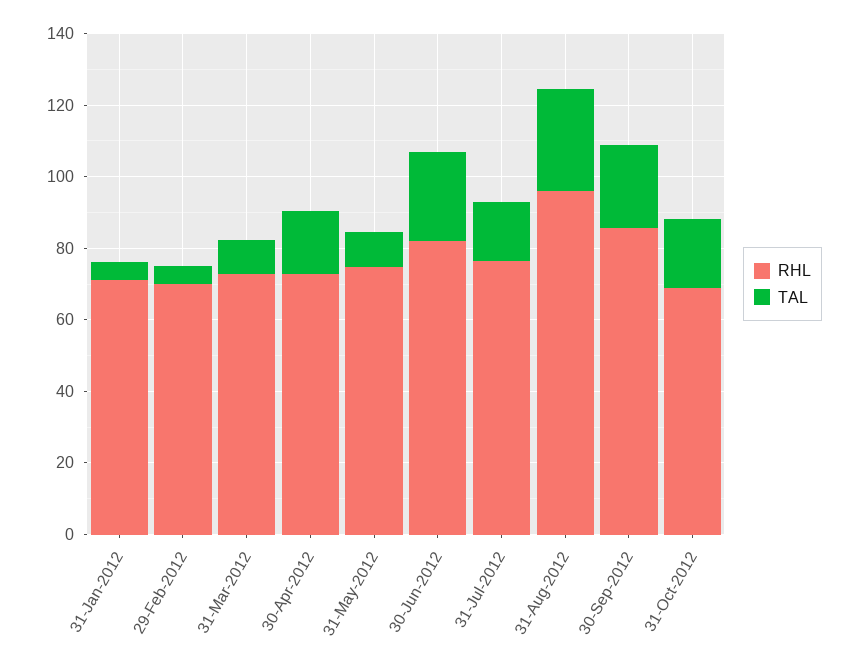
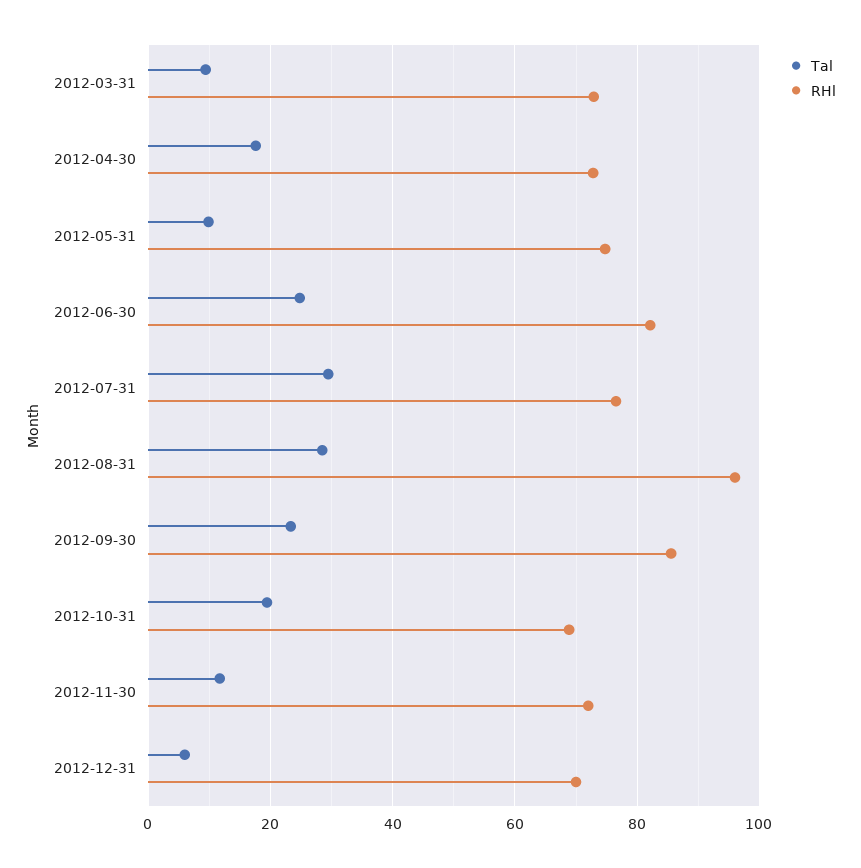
RHL, 31-Jan-2012: 70 -> none
TAL, 31-Jan-2012: 5 -> none
RHL, 29-Feb-2012: 70 -> none
TAL, 29-Feb-2012: 5 -> none
TAL, 31-Jul-2012: 15 -> 30
TAL, 2012-11-30: none -> 12
RHL, 2012-11-30: none -> 72
TAL, 2012-12-31: none -> 6
RHL, 2012-12-31: none -> 70

